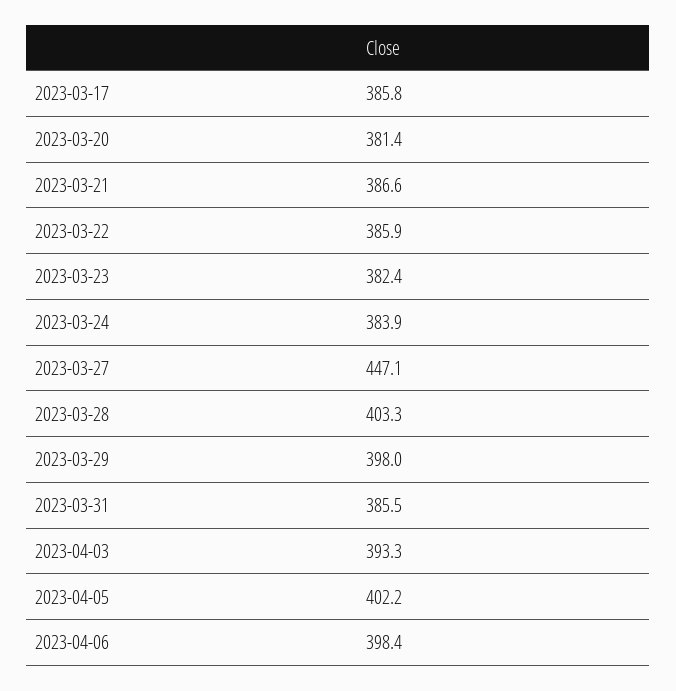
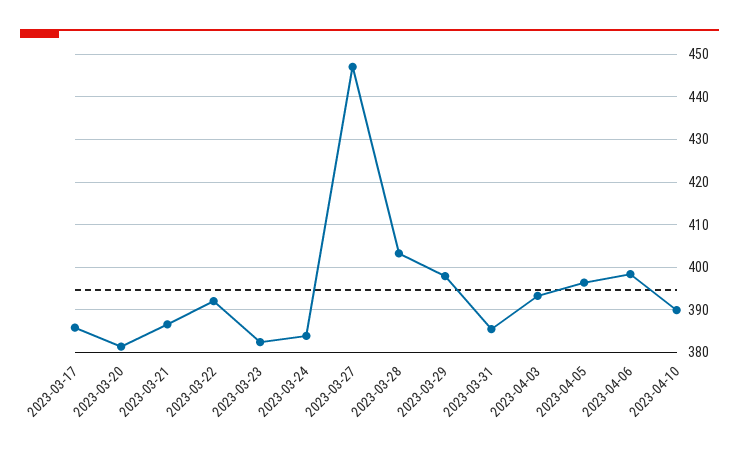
2023-03-22: 385.9 -> 392
2023-04-05: 402.2 -> 396
2023-04-10: none -> 390

